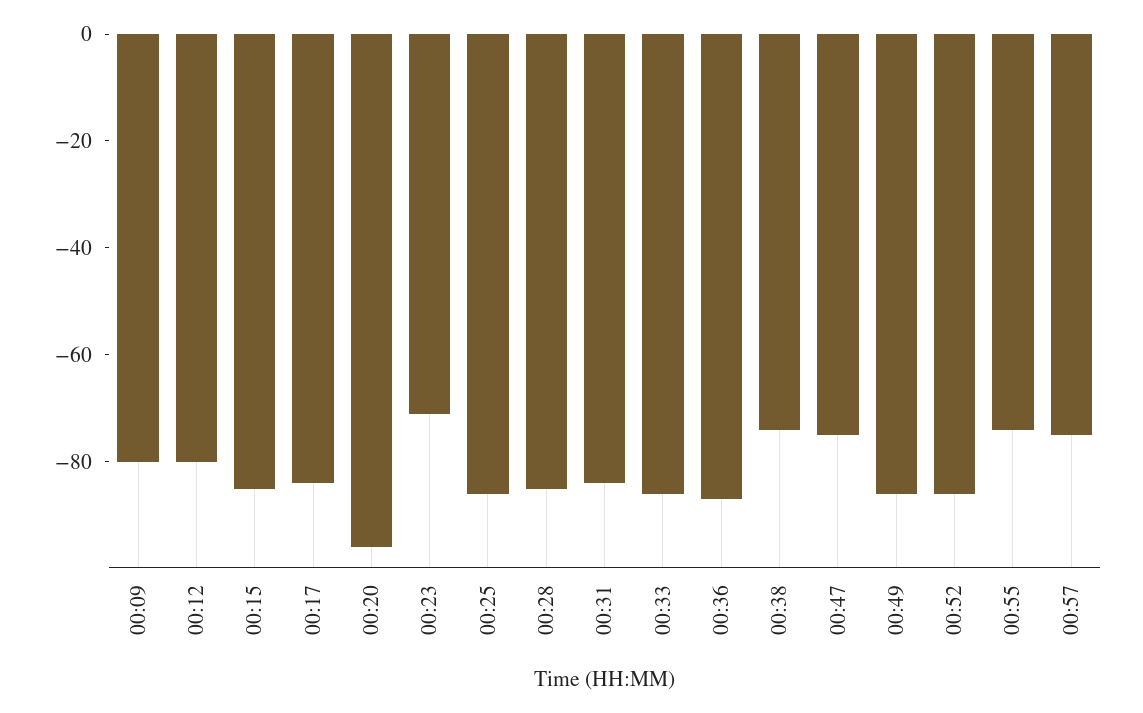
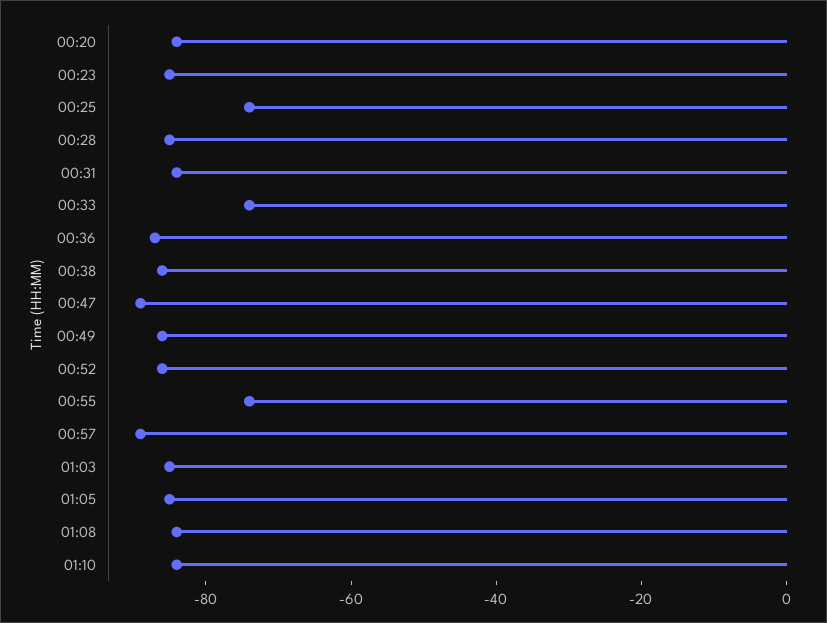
00:09: -80 -> none
00:12: -80 -> none
00:15: -85 -> none
00:17: -85 -> none
00:20: -95 -> -85
00:23: -70 -> -85
00:25: -85 -> -75
00:33: -85 -> -75
00:38: -75 -> -85
00:47: -75 -> -90
00:57: -75 -> -90
01:03: none -> -85
01:05: none -> -85
01:08: none -> -85
01:10: none -> -85

